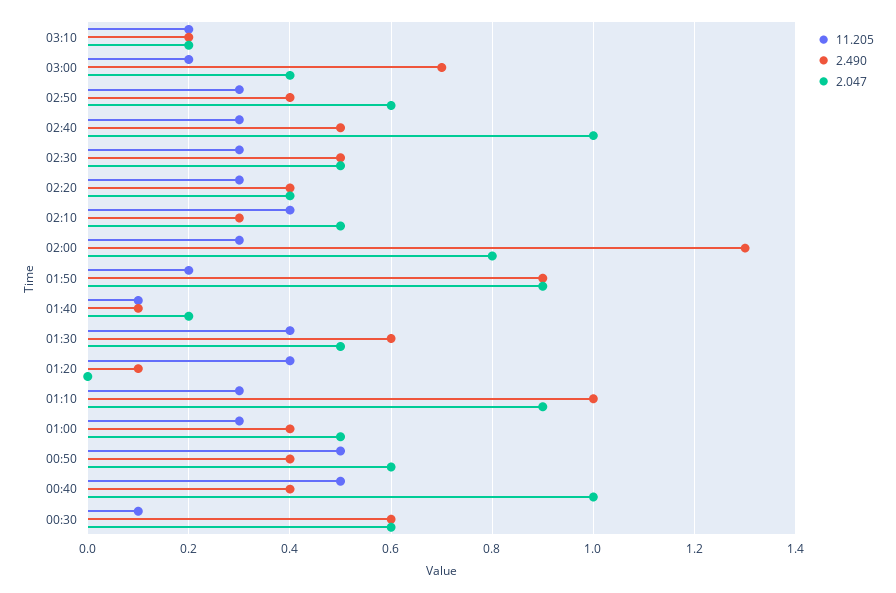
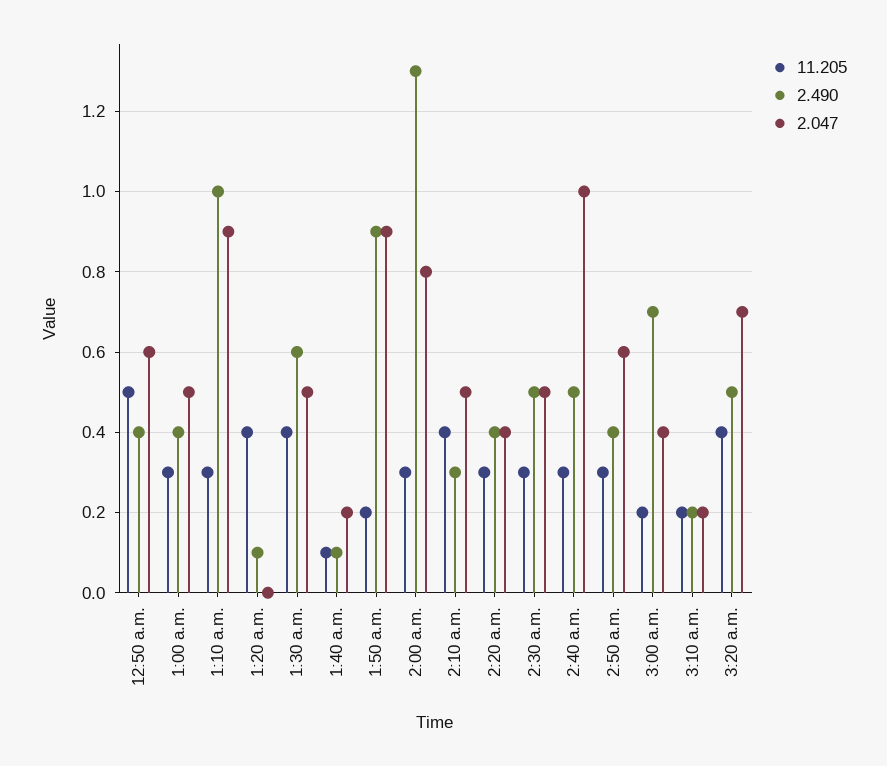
11.205, 00:40: 0.5 -> none
2.490, 00:40: 0.4 -> none
2.047, 00:40: 1 -> none
11.205, 00:30: 0.1 -> none
2.490, 00:30: 0.6 -> none
2.047, 00:30: 0.6 -> none
11.205, 3:20 a.m.: none -> 0.4
2.490, 3:20 a.m.: none -> 0.5
2.047, 3:20 a.m.: none -> 0.7

